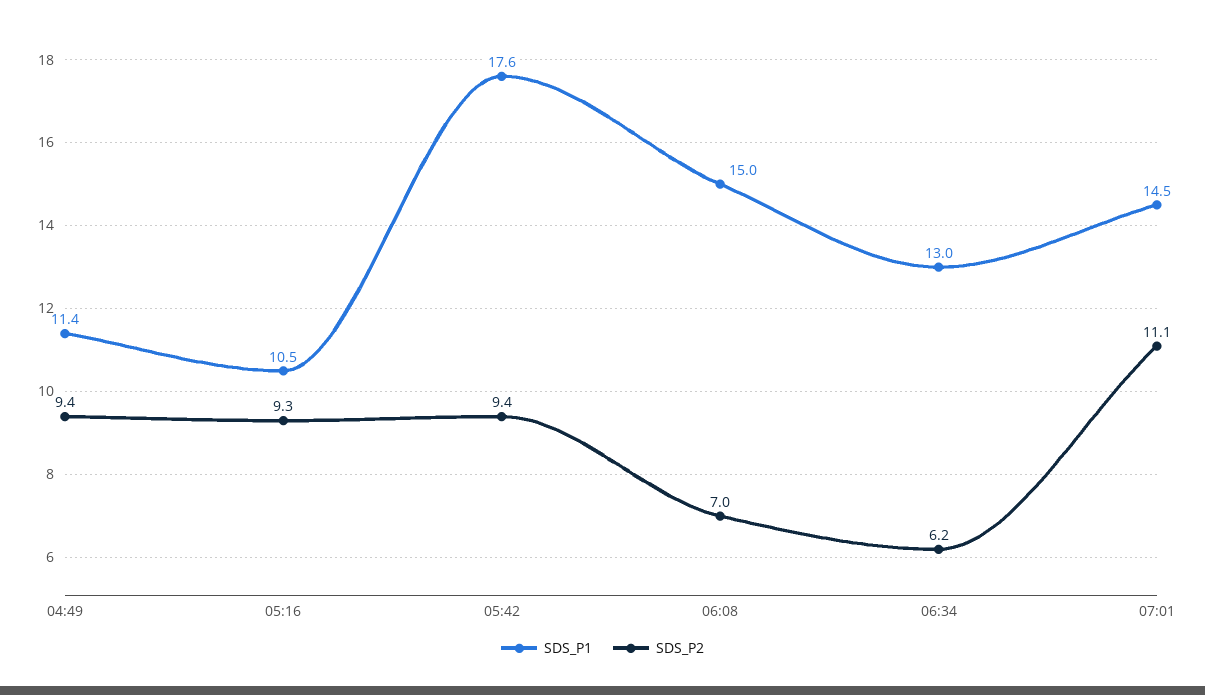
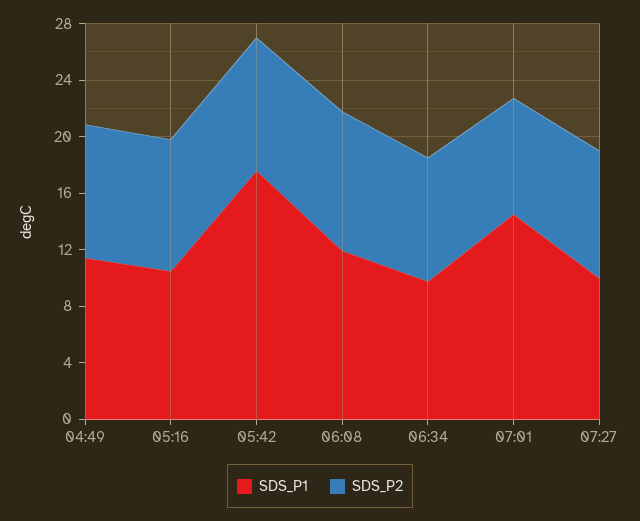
SDS_P1, 06:08: 15 -> 12
SDS_P2, 06:08: 7 -> 10
SDS_P1, 06:34: 13 -> 10
SDS_P2, 06:34: 6.2 -> 9
SDS_P2, 07:01: 11.1 -> 8
SDS_P1, 07:27: none -> 10
SDS_P2, 07:27: none -> 9

